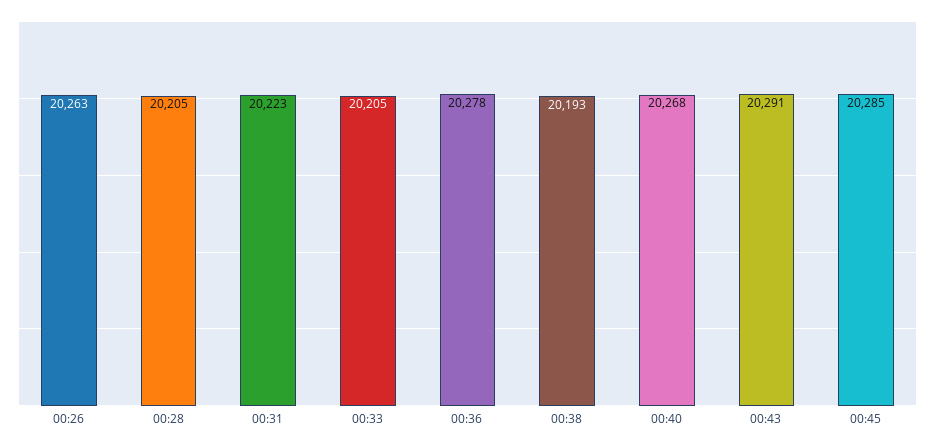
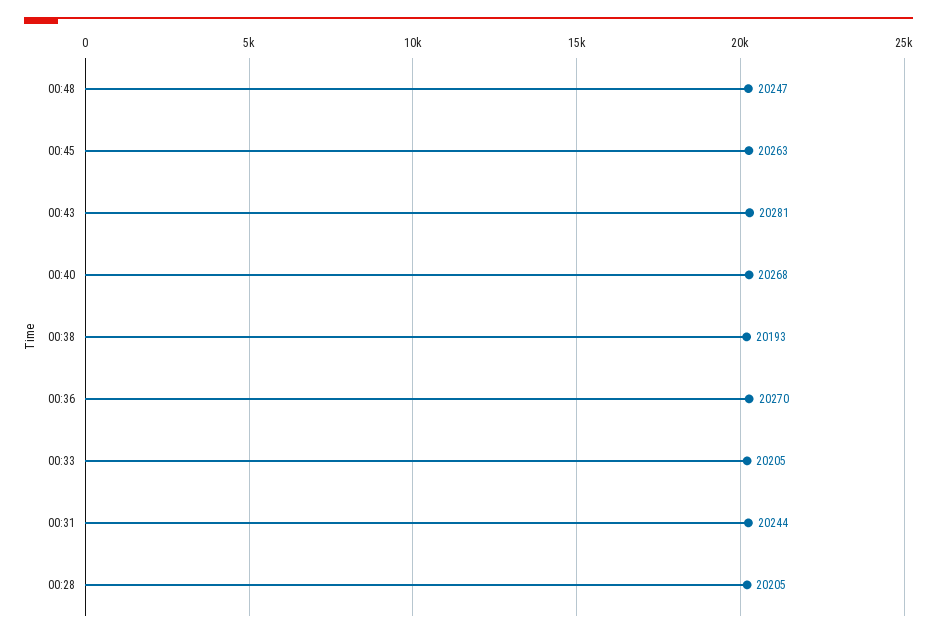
00:26: 20263 -> none
00:31: 20223 -> 20244
00:36: 20278 -> 20270
00:43: 20291 -> 20281
00:45: 20285 -> 20263
00:48: none -> 20247

